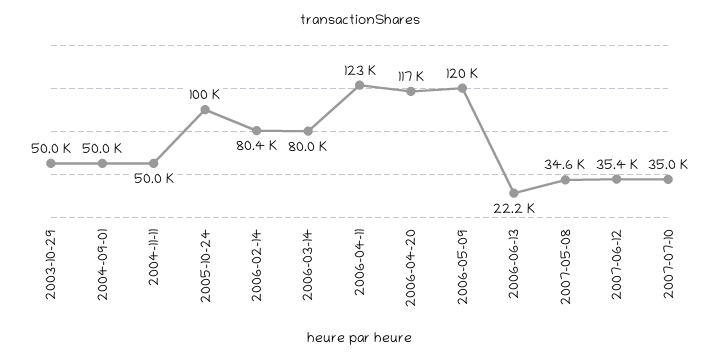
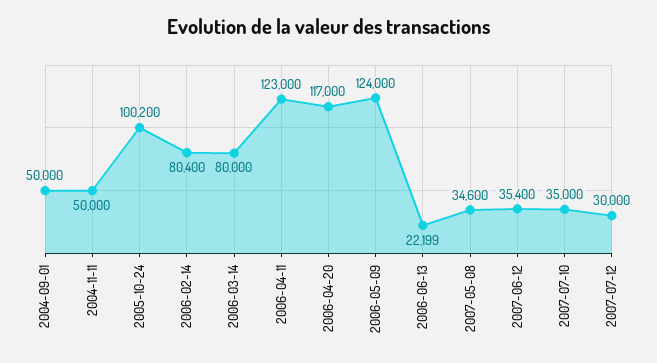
2003-10-29: 50000 -> none
2006-05-09: 120000 -> 124000
2007-07-12: none -> 30000

